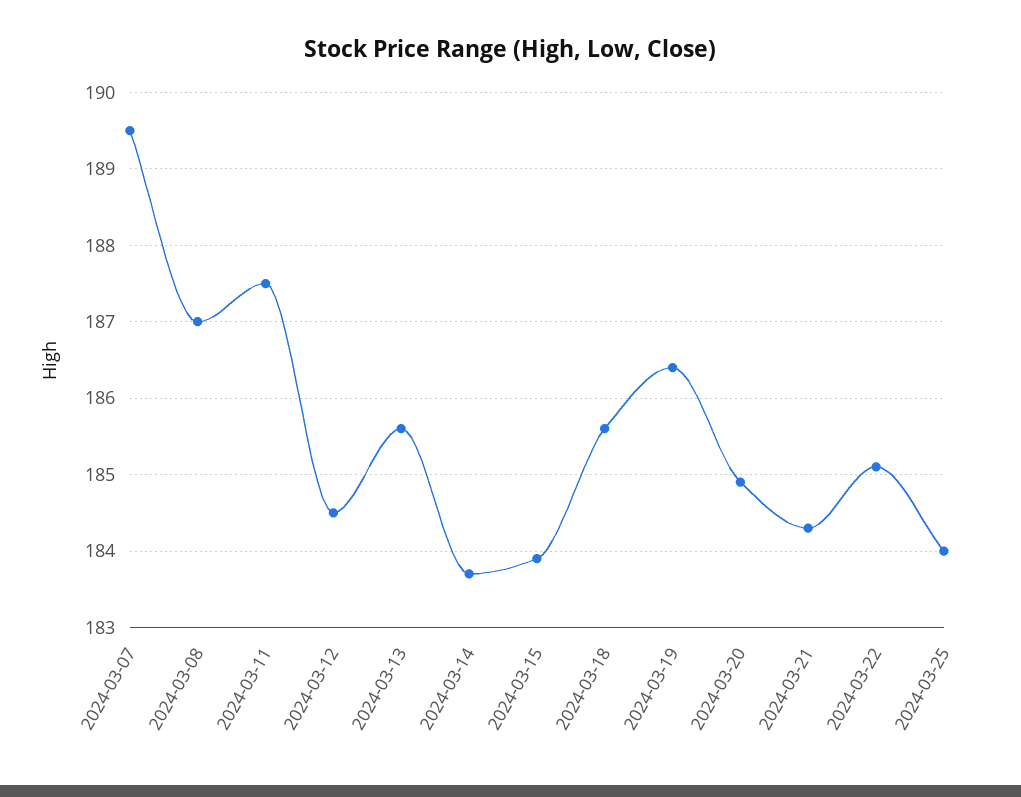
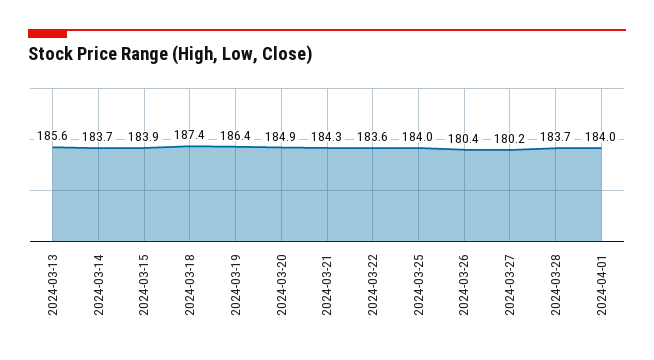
2024-03-07: 189.5 -> none
2024-03-08: 187 -> none
2024-03-11: 187.5 -> none
2024-03-12: 184.5 -> none
2024-03-18: 185.6 -> 187.4
2024-03-22: 185.1 -> 183.6
2024-03-26: none -> 180.4
2024-03-27: none -> 180.2
2024-03-28: none -> 183.7
2024-04-01: none -> 184

